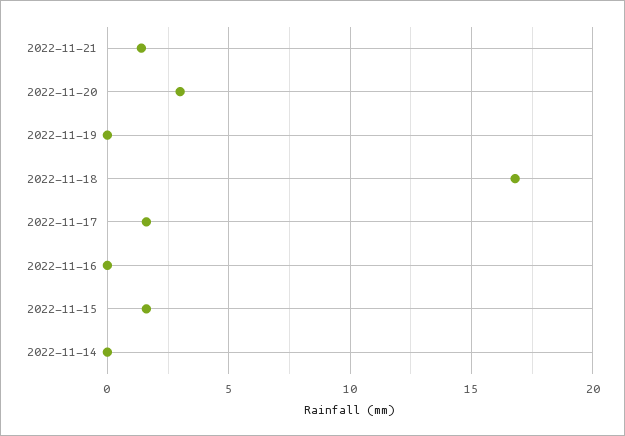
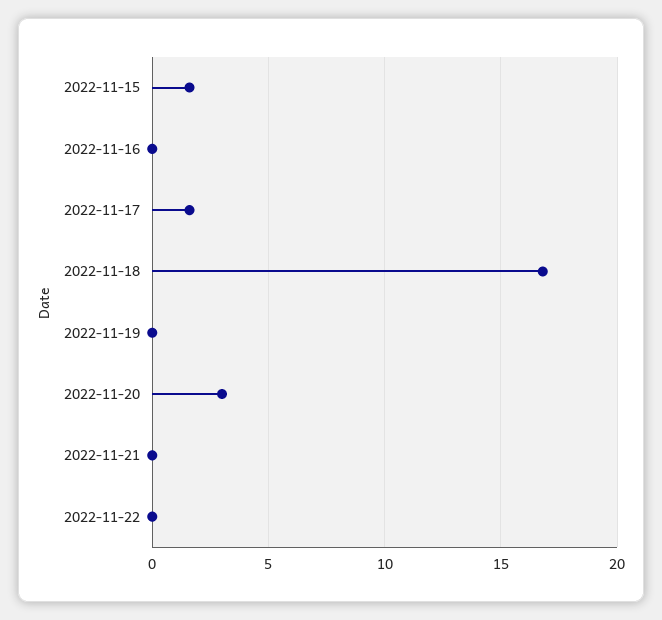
2022-11-21: 1.5 -> 0
2022-11-14: 0 -> none
2022-11-22: none -> 0

